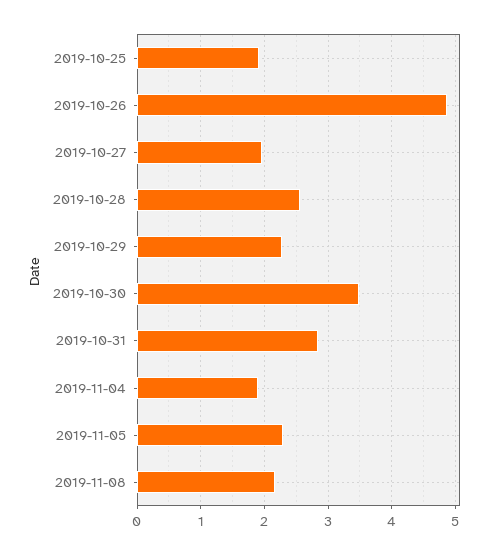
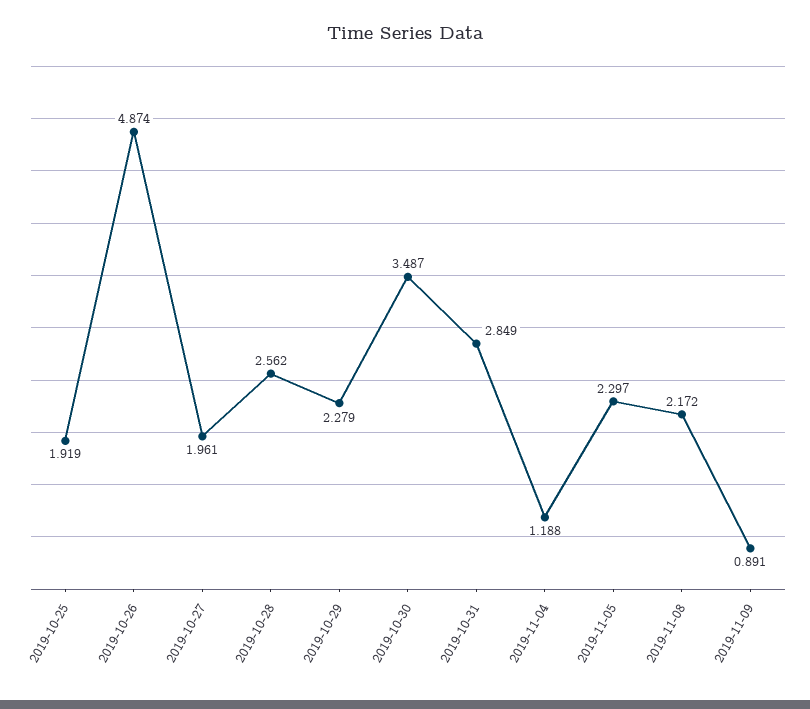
2019-11-04: 1.9 -> 1.188
2019-11-09: none -> 0.891

